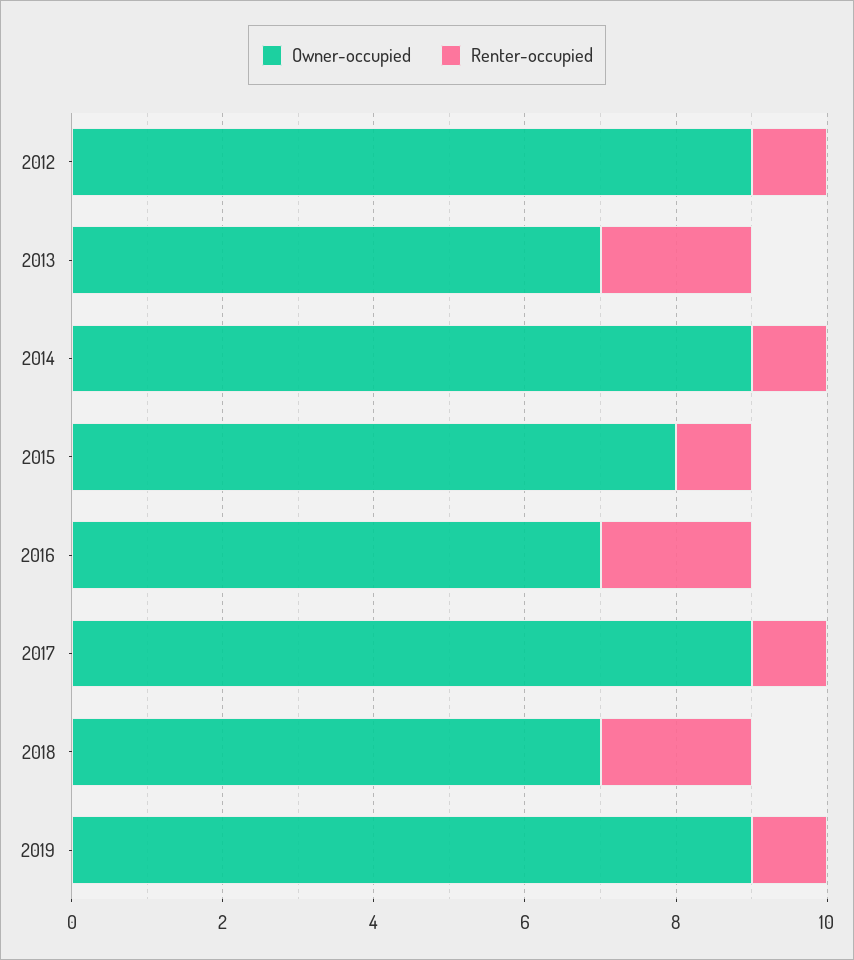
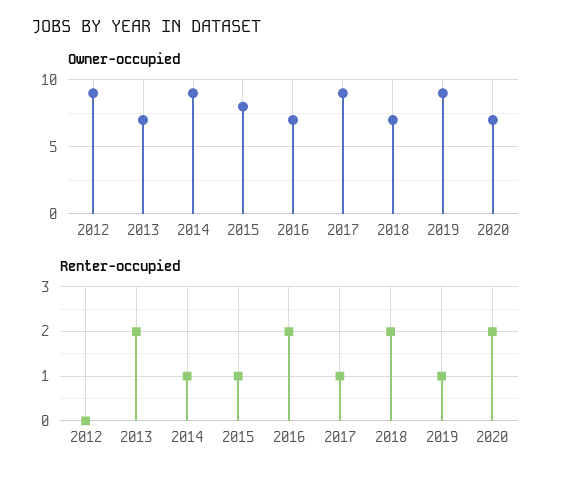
Renter-occupied, 2012: 1 -> 0
Owner-occupied, 2020: none -> 7
Renter-occupied, 2020: none -> 2

